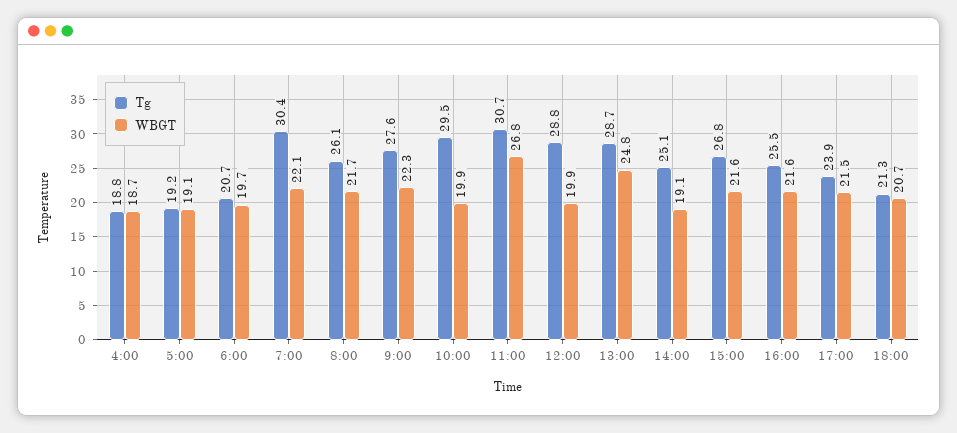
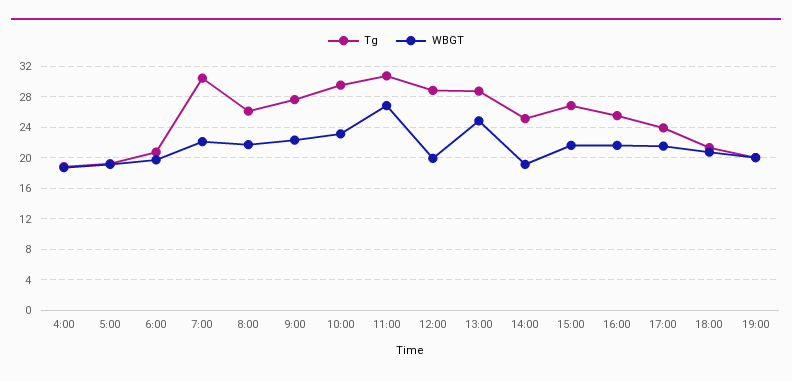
WBGT, 10:00: 19.9 -> 23
Tg, 19:00: none -> 20
WBGT, 19:00: none -> 20

